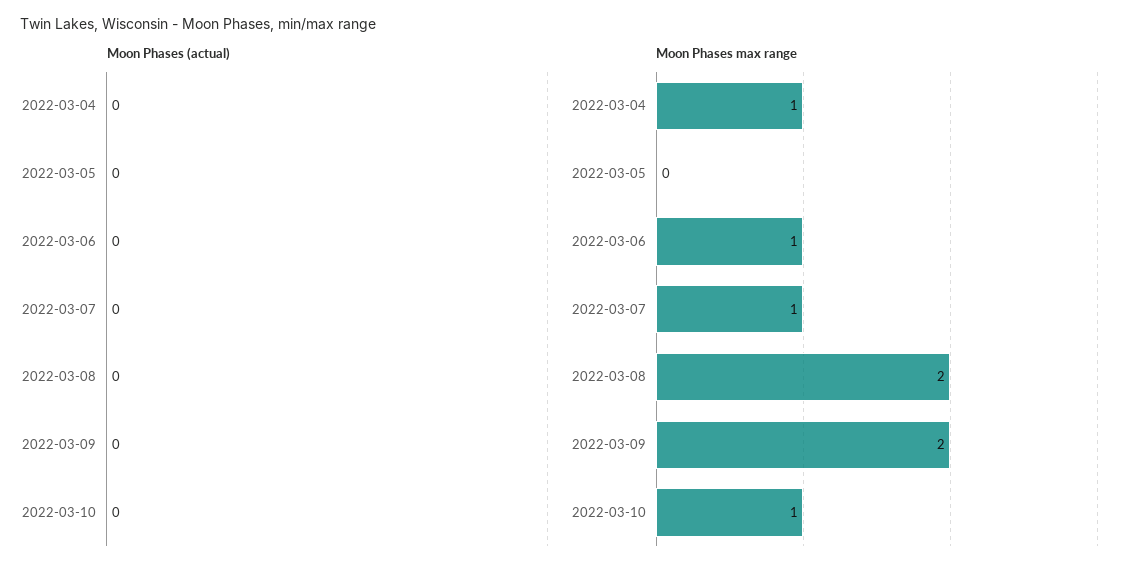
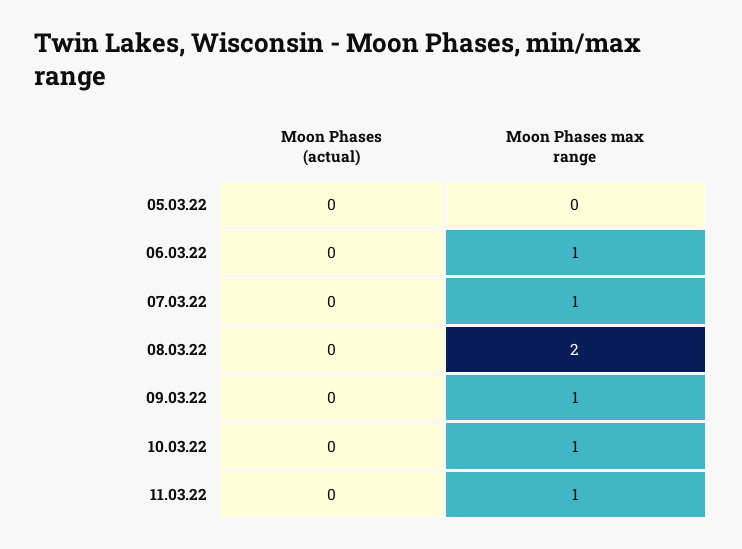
Moon Phases (actual), 2022-03-04: 0 -> none
Moon Phases max range, 2022-03-04: 1 -> none
Moon Phases max range, 2022-03-09: 2 -> 1
Moon Phases (actual), 11.03.22: none -> 0
Moon Phases max range, 11.03.22: none -> 1

